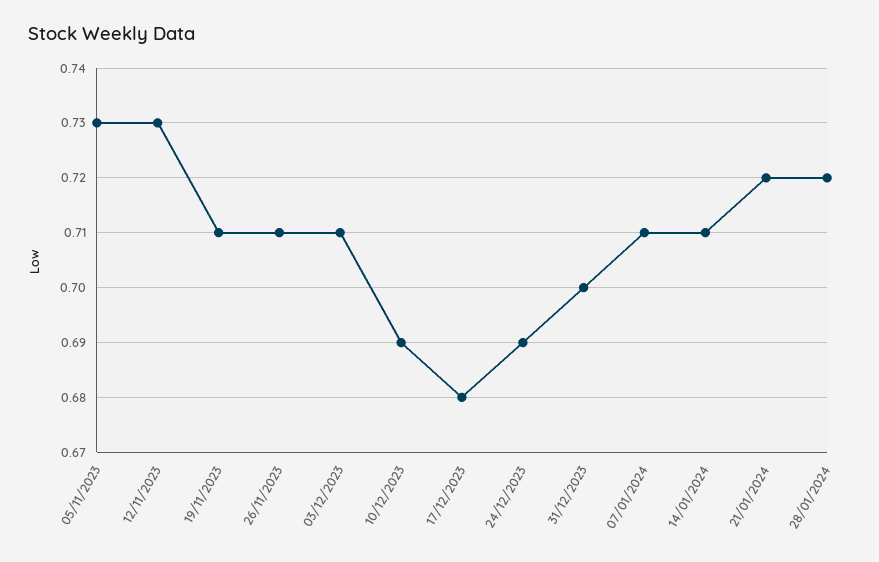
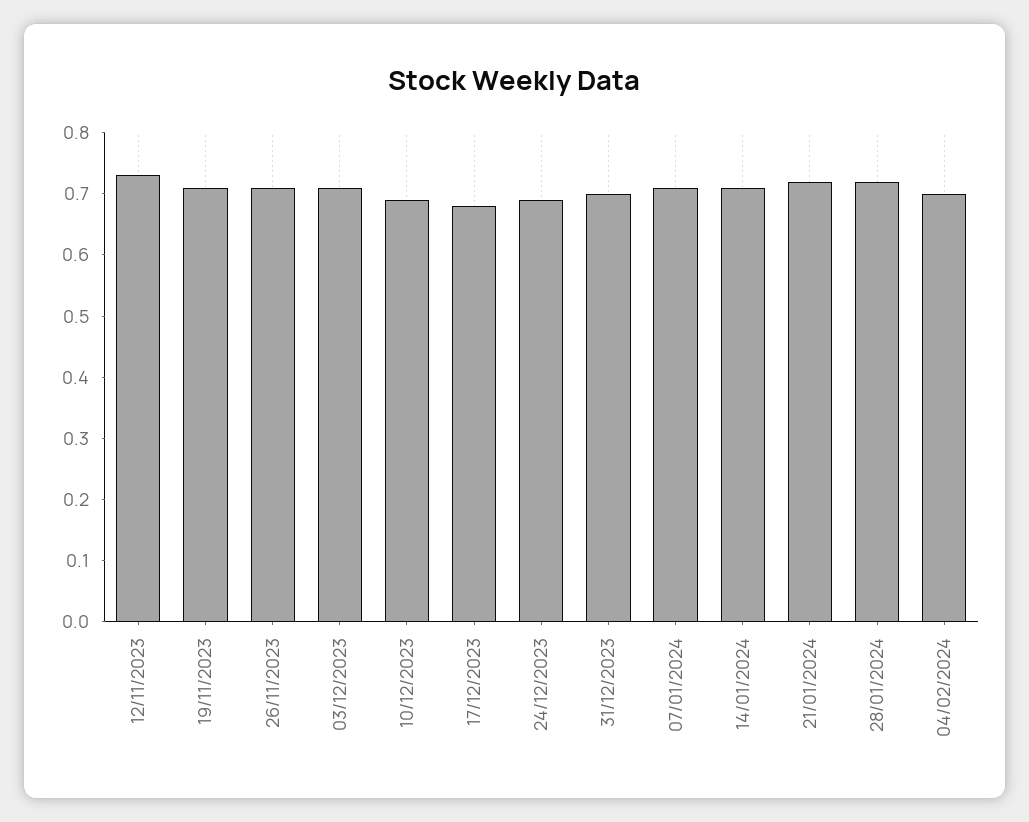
05/11/2023: 0.73 -> none
04/02/2024: none -> 0.7

